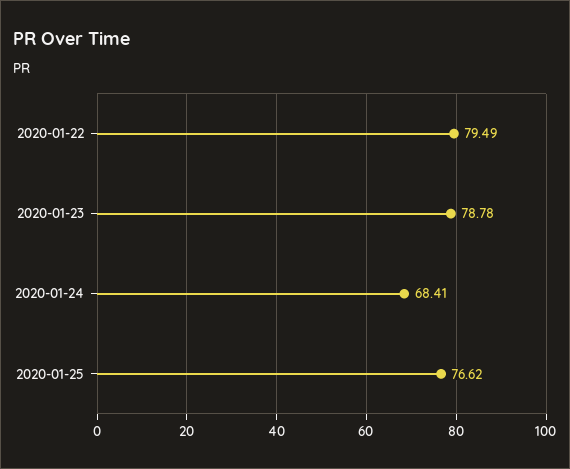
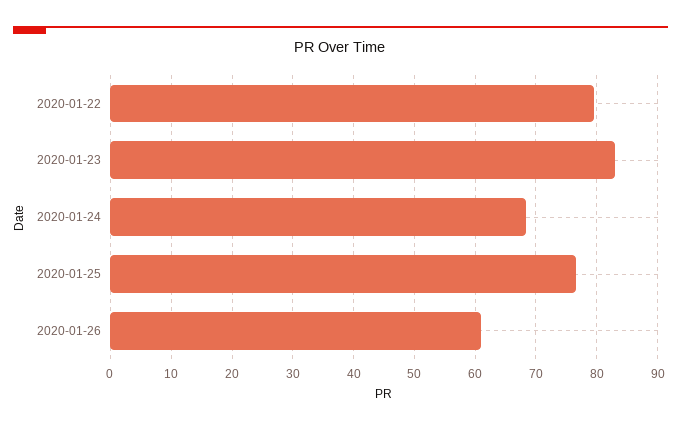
2020-01-23: 78.78 -> 83
2020-01-26: none -> 61

